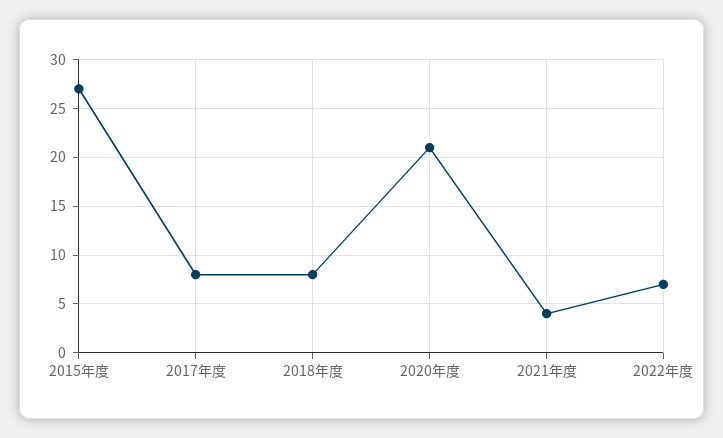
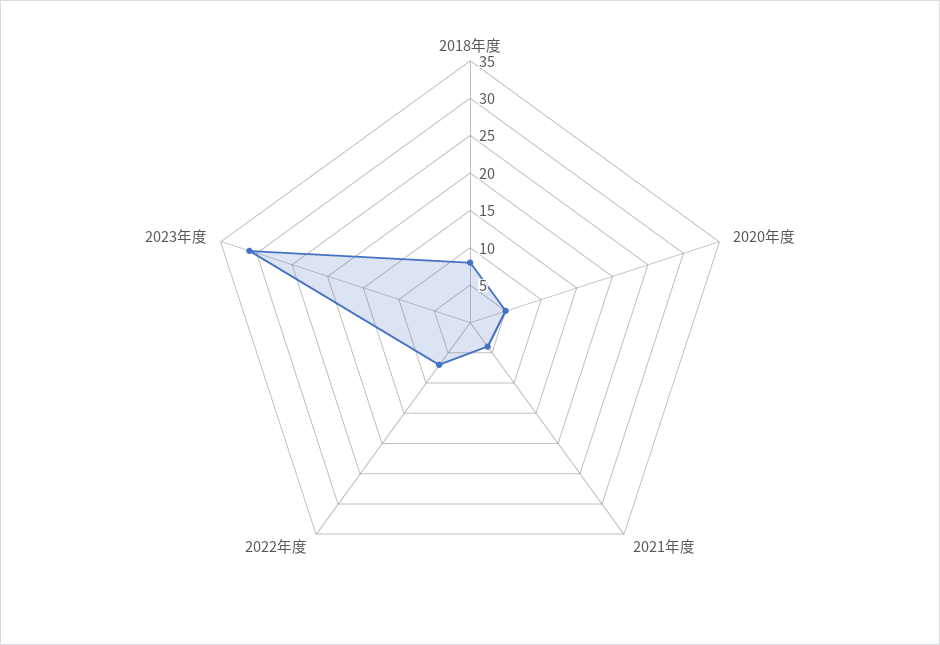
2015年度: 27 -> none
2017年度: 8 -> none
2020年度: 21 -> 5
2023年度: none -> 30

